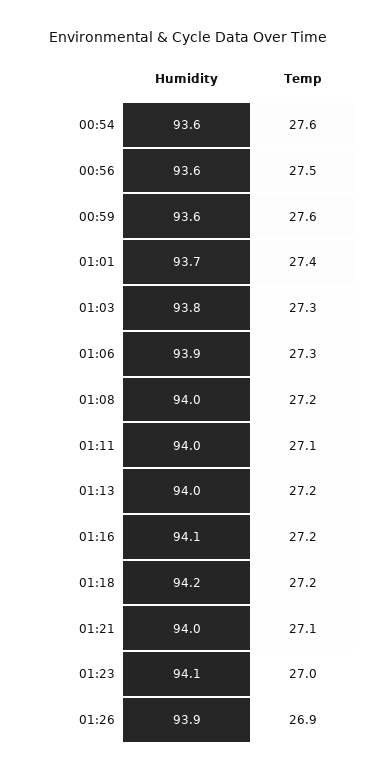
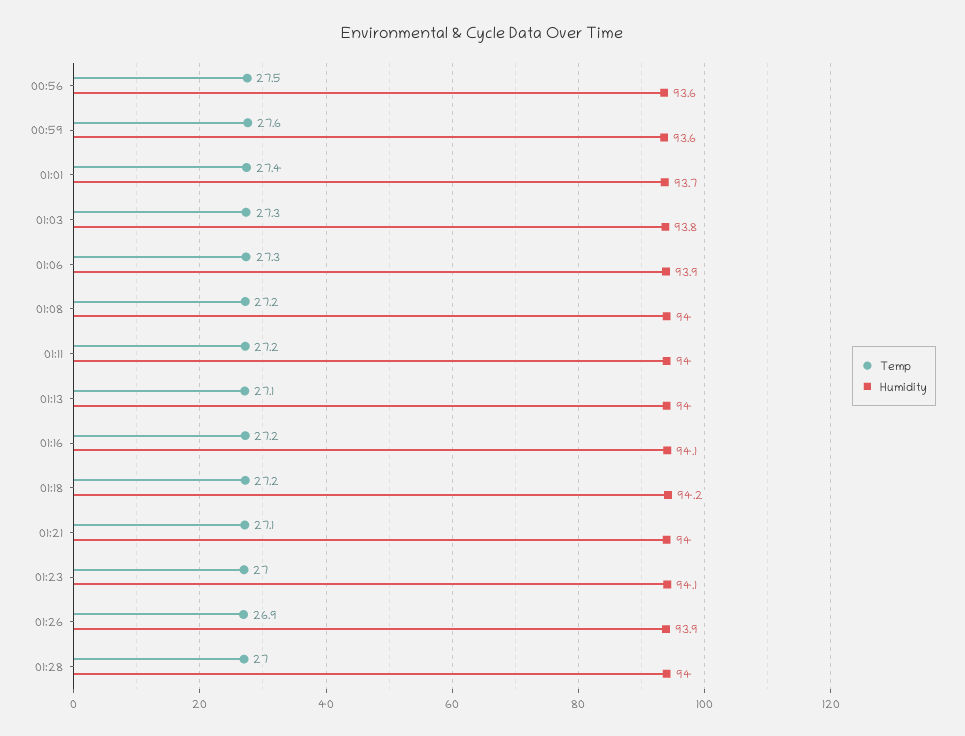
Humidity, 00:54: 93.6 -> none
Temp, 00:54: 27.6 -> none
Temp, 01:11: 27.1 -> 27.2
Temp, 01:13: 27.2 -> 27.1
Temp, 01:28: none -> 27
Humidity, 01:28: none -> 94

